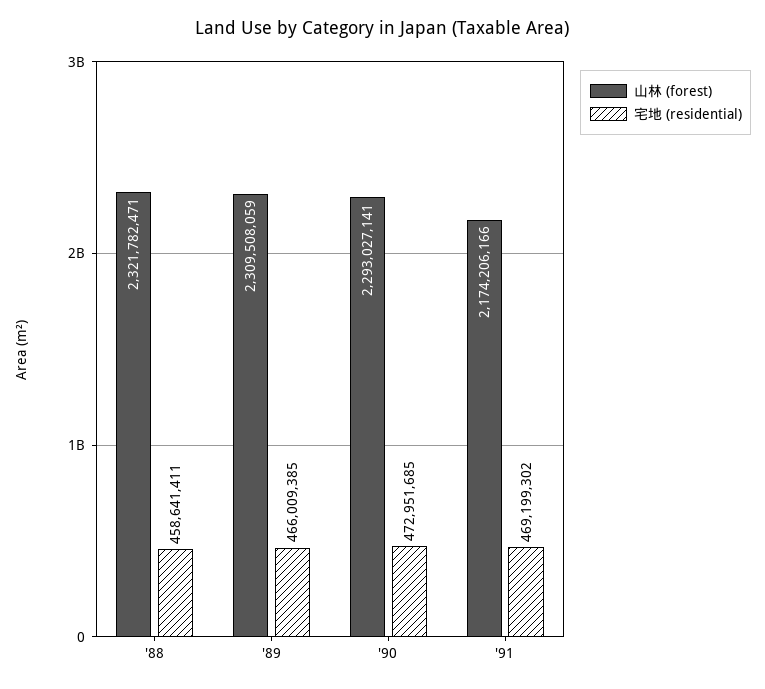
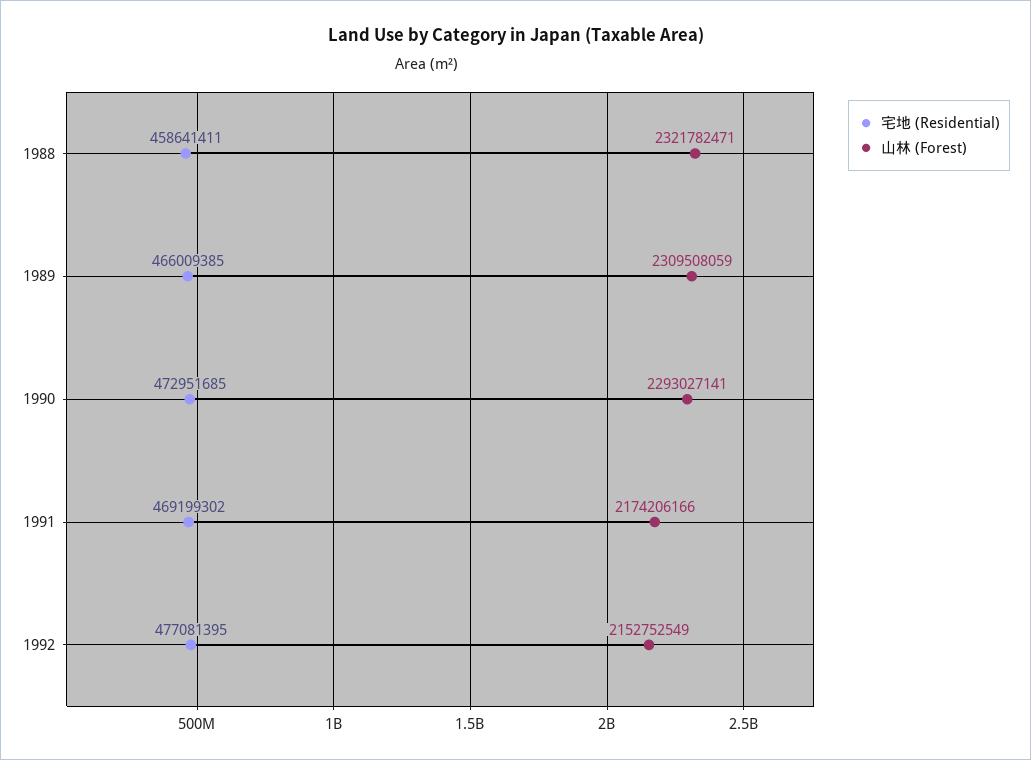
宅地 (residential), 1992: none -> 477081395
山林 (forest), 1992: none -> 2152752549

